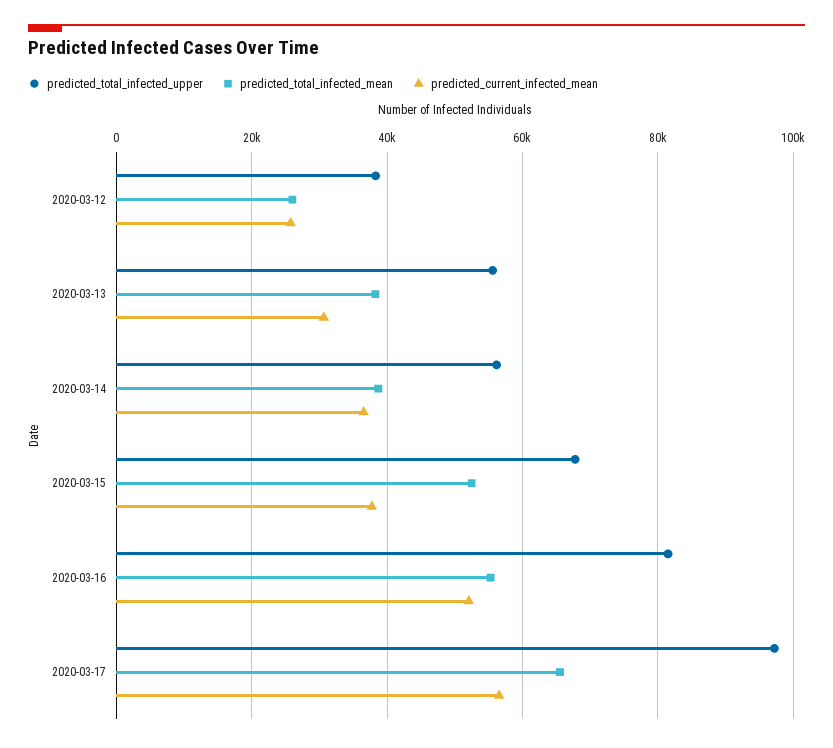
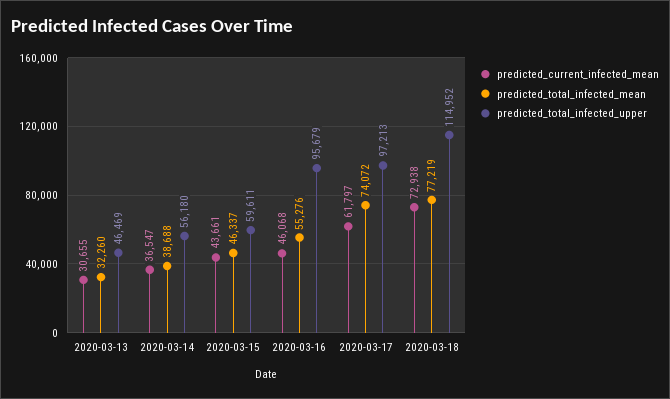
predicted_total_infected_upper, 2020-03-12: 38000 -> none
predicted_total_infected_mean, 2020-03-12: 26000 -> none
predicted_current_infected_mean, 2020-03-12: 26000 -> none
predicted_total_infected_upper, 2020-03-13: 56000 -> 46469
predicted_total_infected_mean, 2020-03-13: 38000 -> 32260
predicted_total_infected_upper, 2020-03-15: 68000 -> 59611
predicted_total_infected_mean, 2020-03-15: 52000 -> 46337
predicted_current_infected_mean, 2020-03-15: 38000 -> 43661
predicted_total_infected_upper, 2020-03-16: 82000 -> 95679
predicted_current_infected_mean, 2020-03-16: 52000 -> 46068
predicted_total_infected_mean, 2020-03-17: 66000 -> 74072
predicted_current_infected_mean, 2020-03-17: 56000 -> 61797
predicted_current_infected_mean, 2020-03-18: none -> 72938
predicted_total_infected_mean, 2020-03-18: none -> 77219
predicted_total_infected_upper, 2020-03-18: none -> 114952

